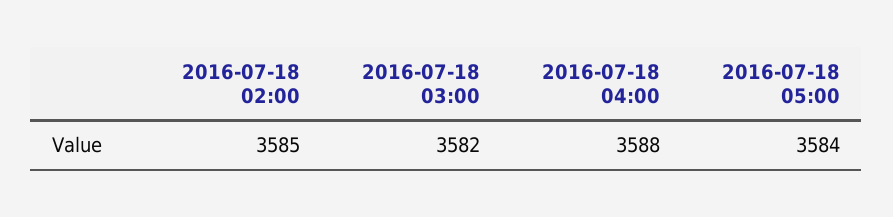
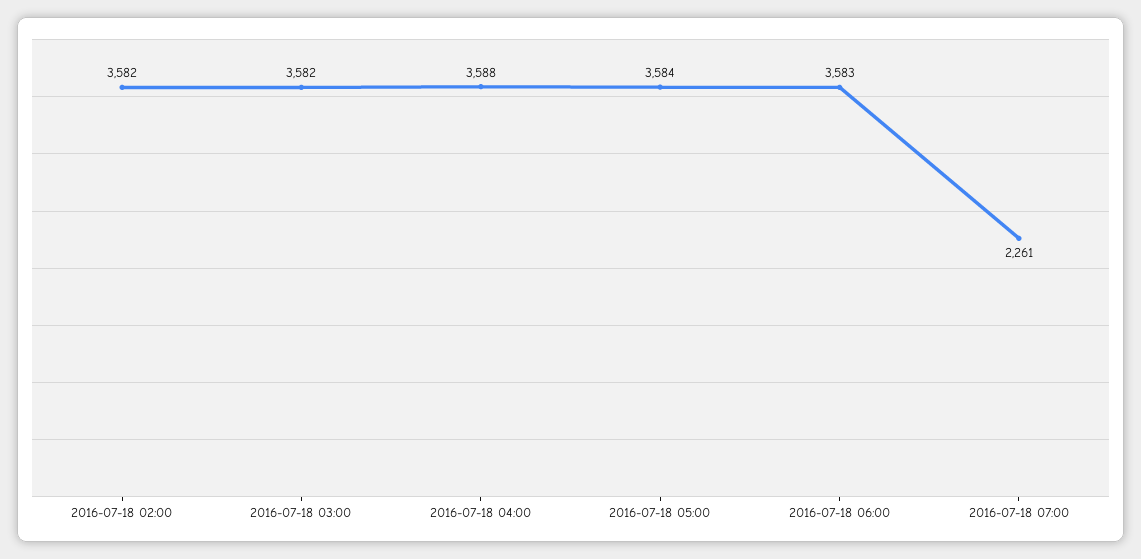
2016-07-18 02:00: 3585 -> 3582
2016-07-18 06:00: none -> 3583
2016-07-18 07:00: none -> 2261

